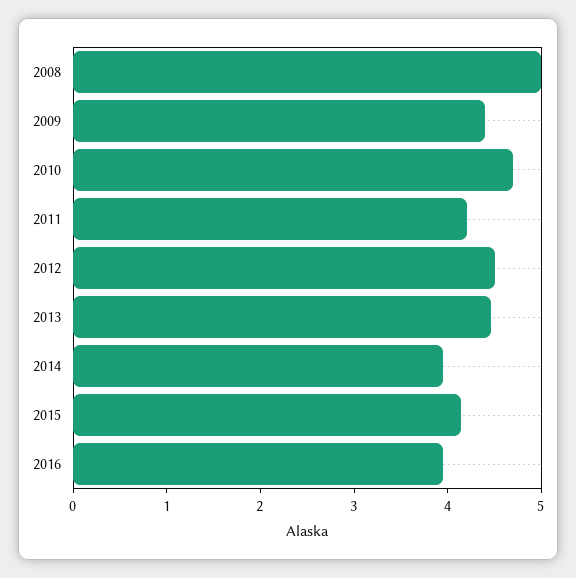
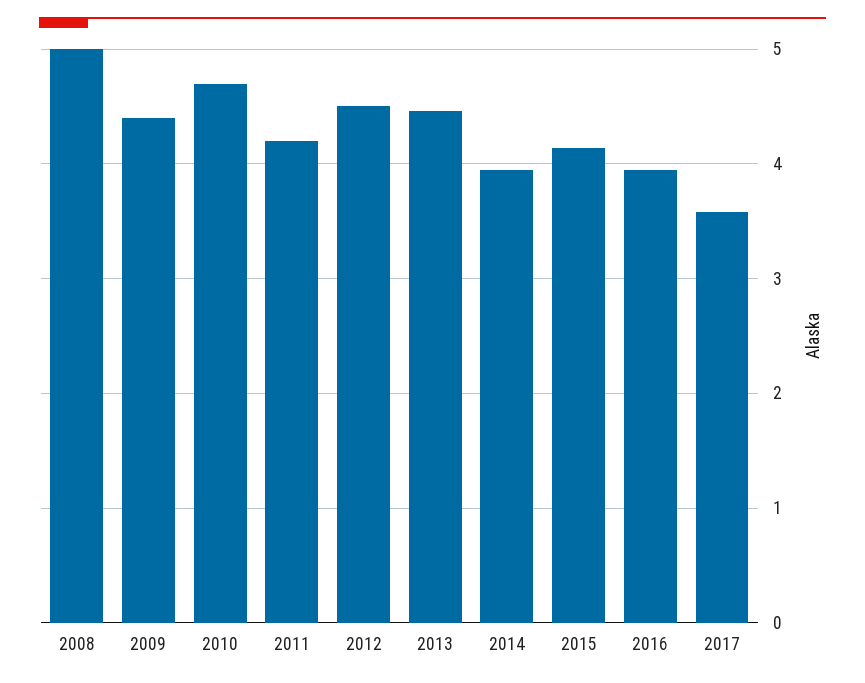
2017: none -> 3.6

